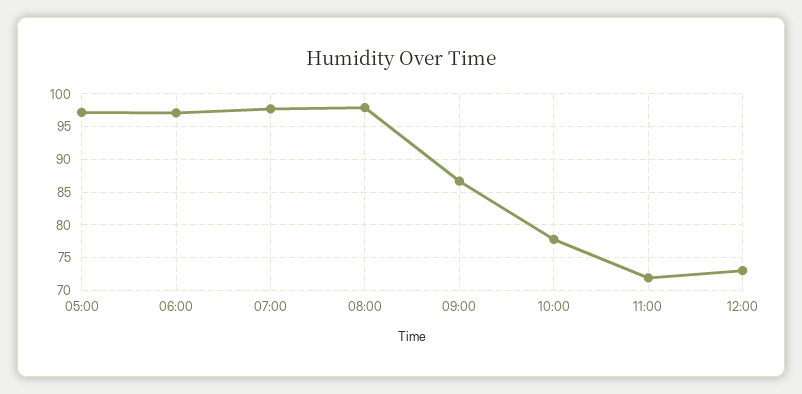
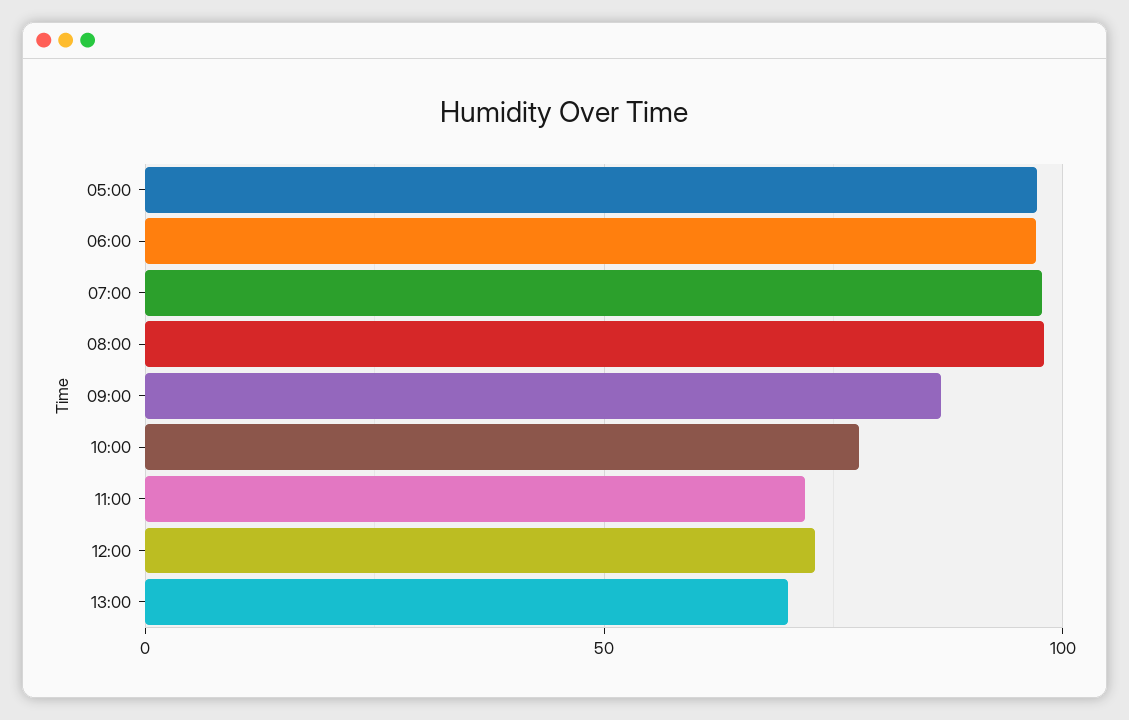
13:00: none -> 70

